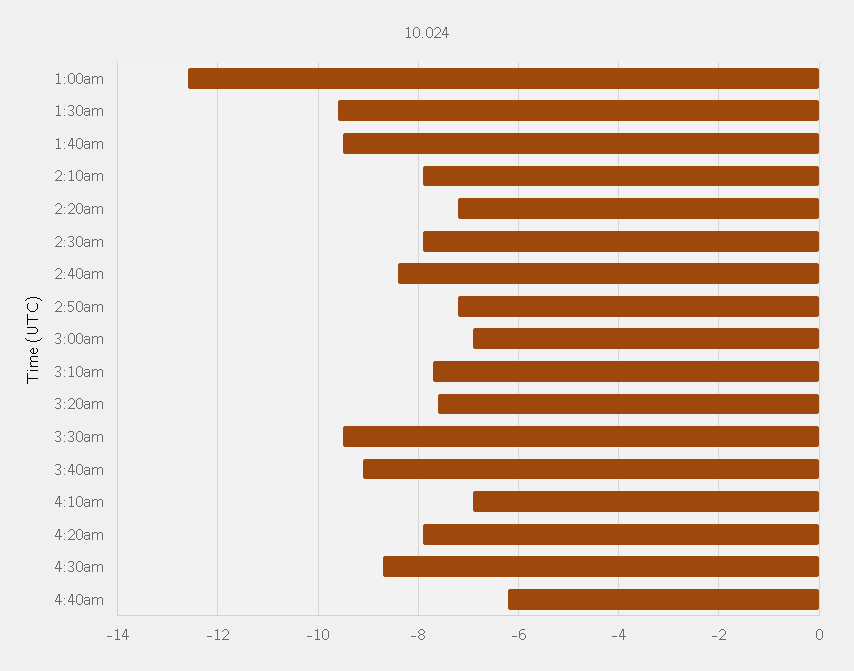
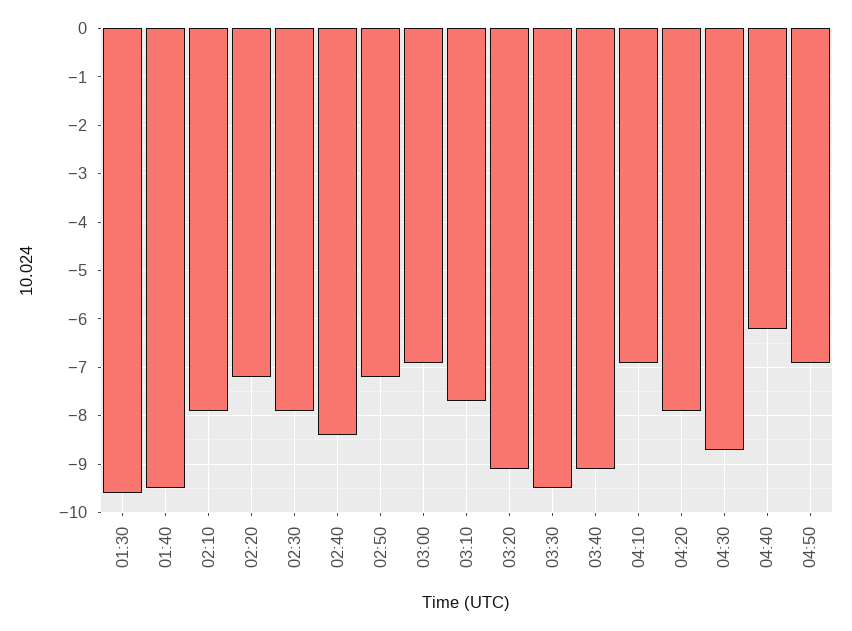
1:00am: -12.5 -> none
3:20am: -7.5 -> -9
04:50: none -> -7

